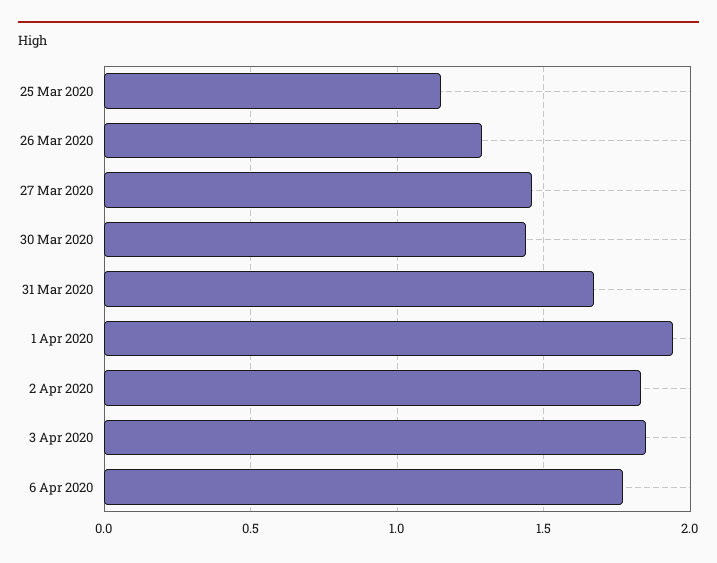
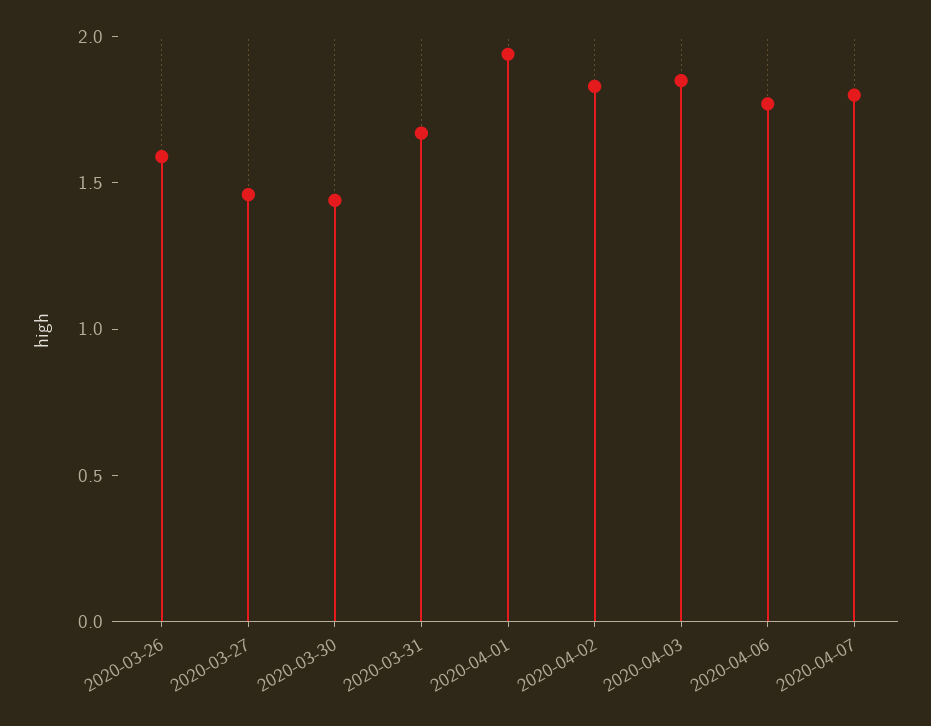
25 Mar 2020: 1.15 -> none
26 Mar 2020: 1.3 -> 1.6
2020-04-07: none -> 1.8

